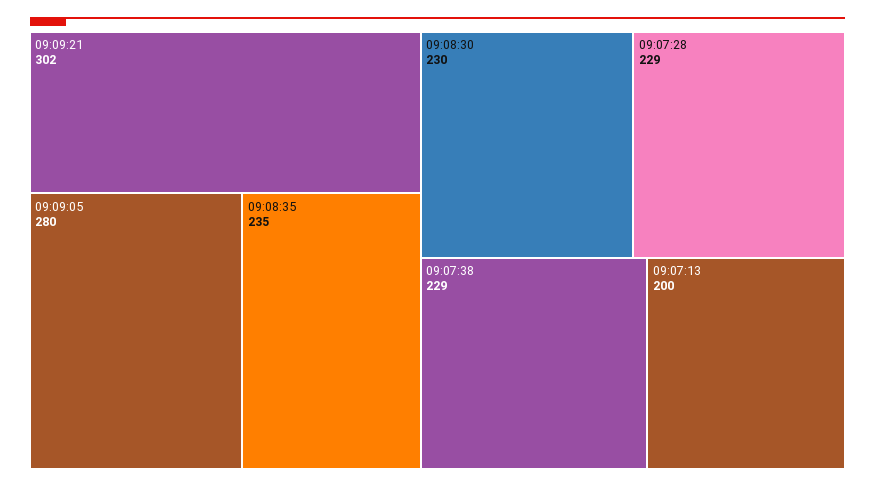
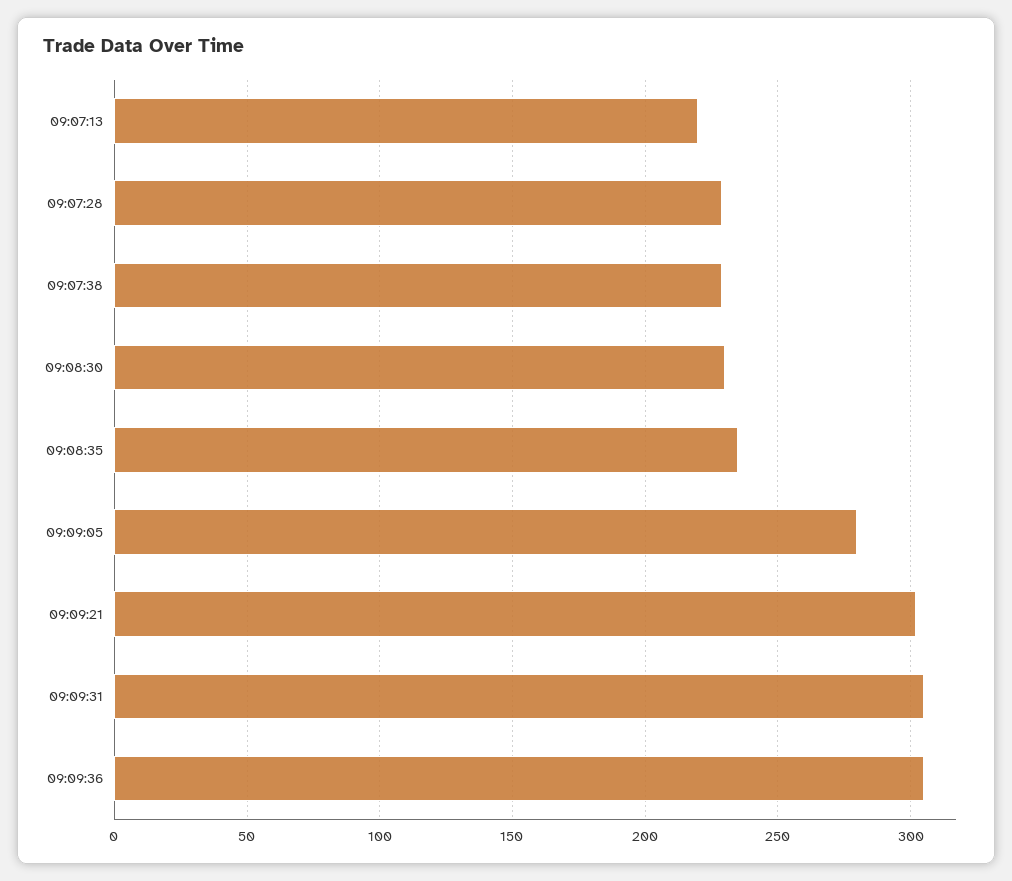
09:07:13: 200 -> 220
09:09:31: none -> 305
09:09:36: none -> 305

